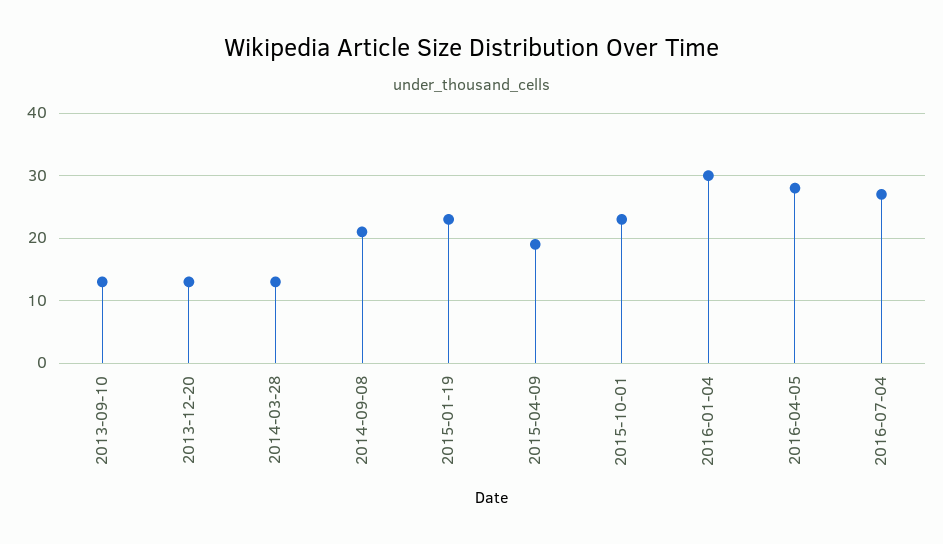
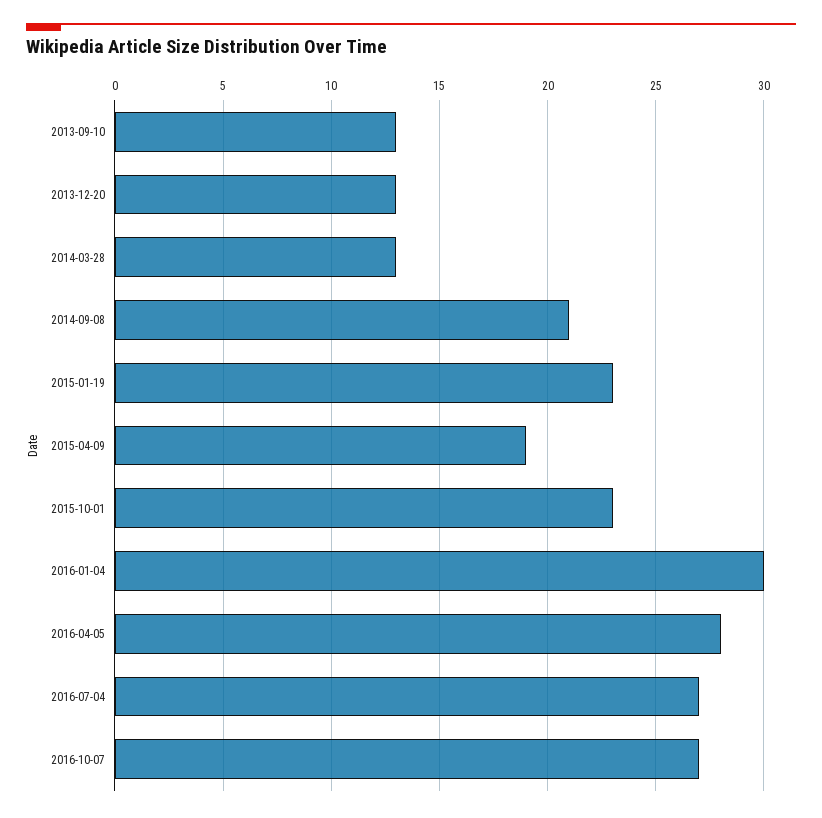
2016-10-07: none -> 27

